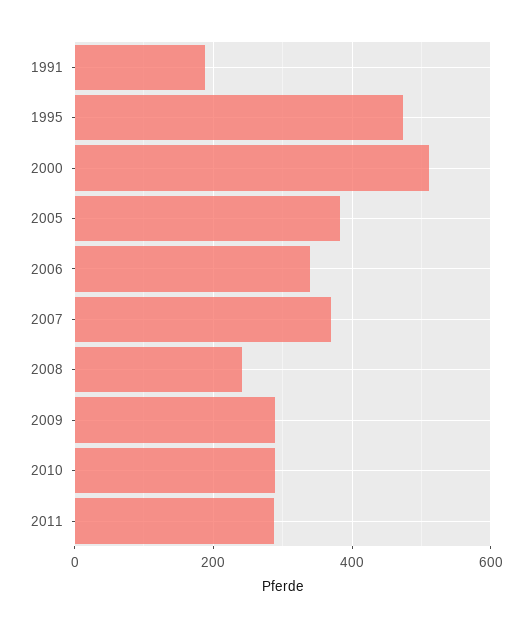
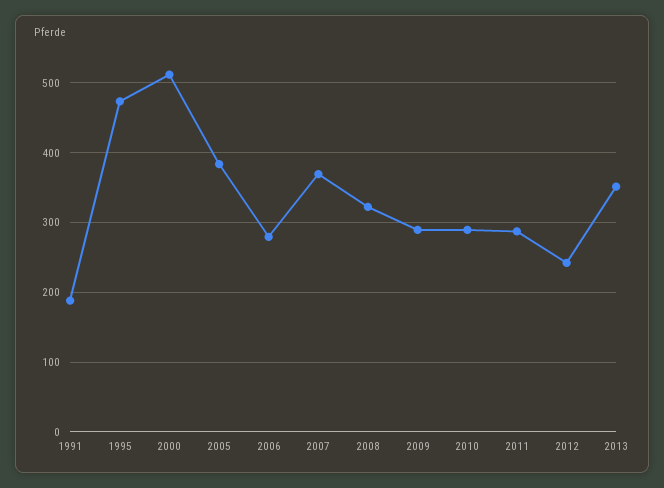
2006: 340 -> 280
2008: 240 -> 320
2012: none -> 240
2013: none -> 350

